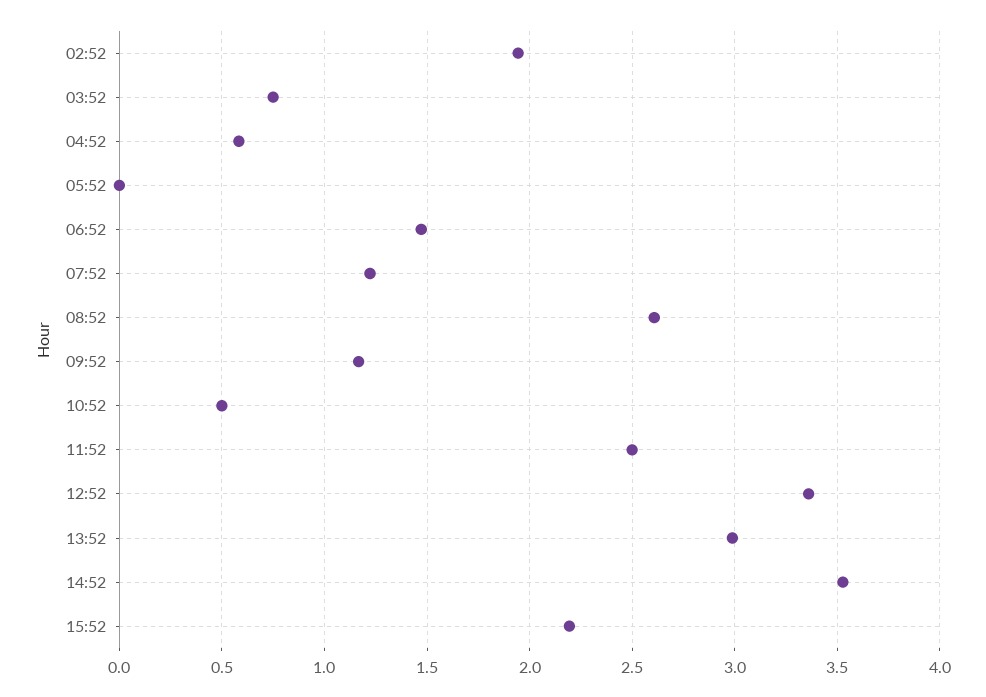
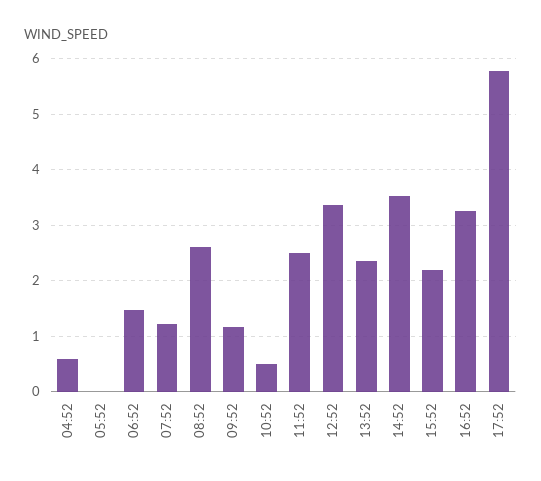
02:52: 1.95 -> none
03:52: 0.75 -> none
13:52: 3 -> 2.4
16:52: none -> 3.2
17:52: none -> 5.8

